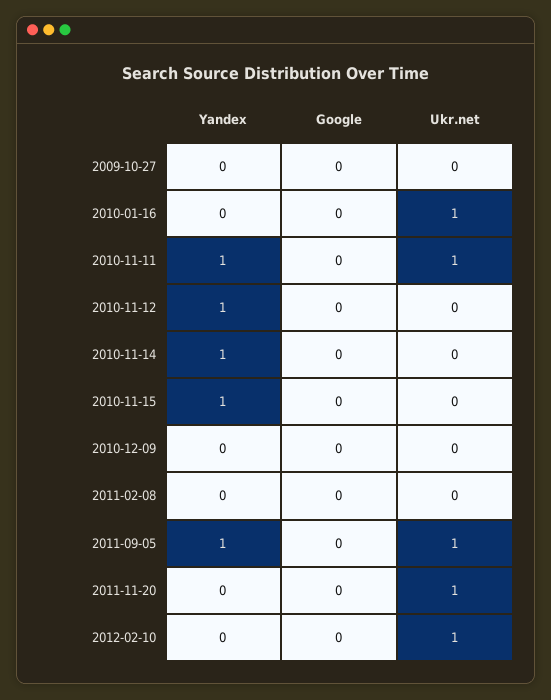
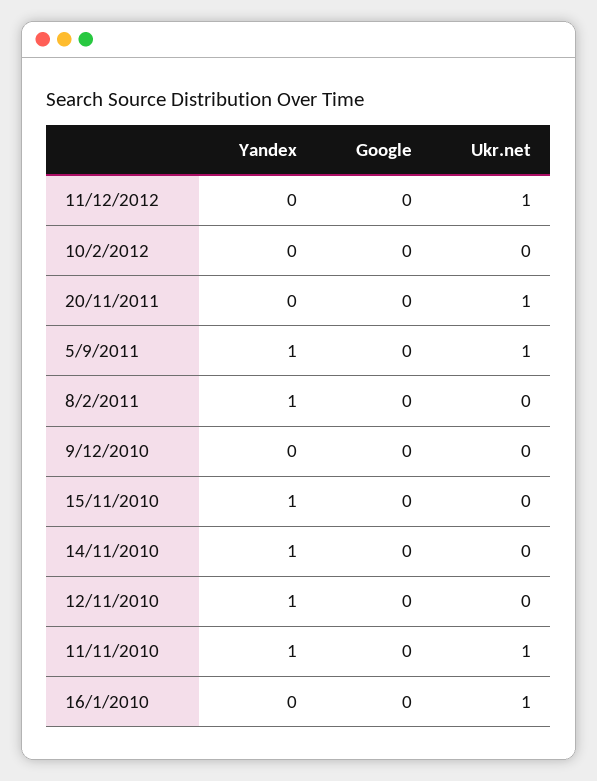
Yandex, 2009-10-27: 0 -> none
Google, 2009-10-27: 0 -> none
Ukr.net, 2009-10-27: 0 -> none
Yandex, 2011-02-08: 0 -> 1
Ukr.net, 2012-02-10: 1 -> 0
Yandex, 11/12/2012: none -> 0
Google, 11/12/2012: none -> 0
Ukr.net, 11/12/2012: none -> 1

